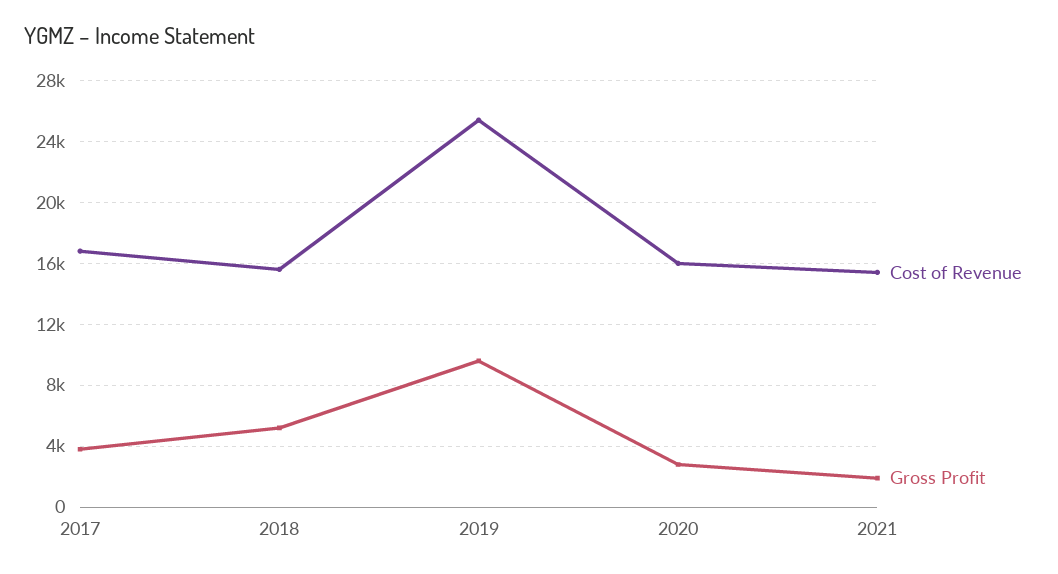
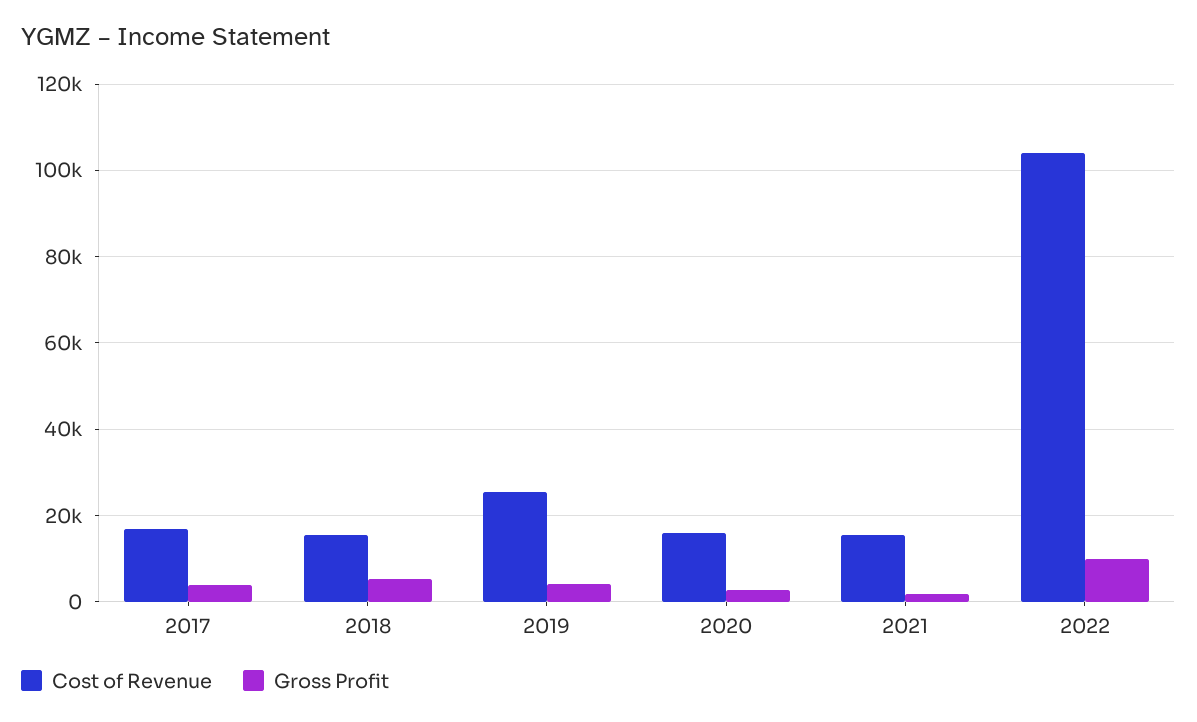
Gross Profit, 2019: 9500 -> 4000
Cost of Revenue, 2022: none -> 104000
Gross Profit, 2022: none -> 10000

